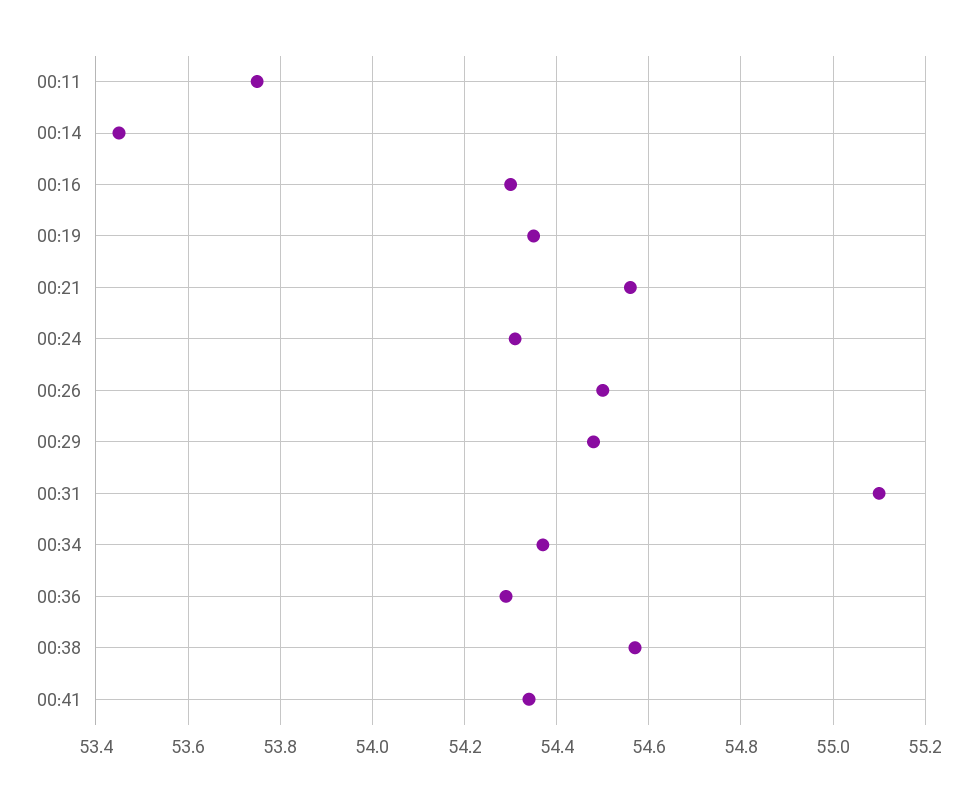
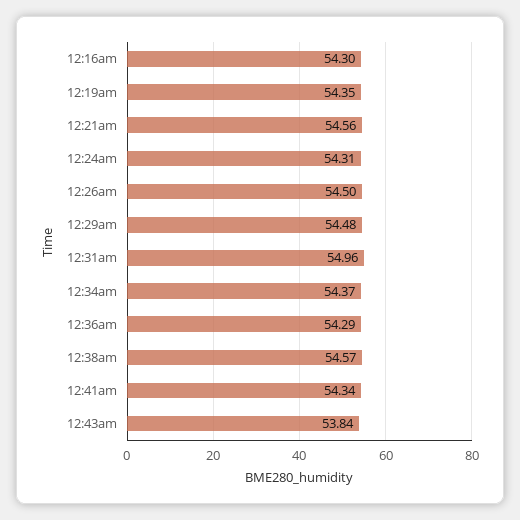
00:11: 53.75 -> none
00:14: 53.45 -> none
00:31: 55.1 -> 54.96
12:43am: none -> 53.84

